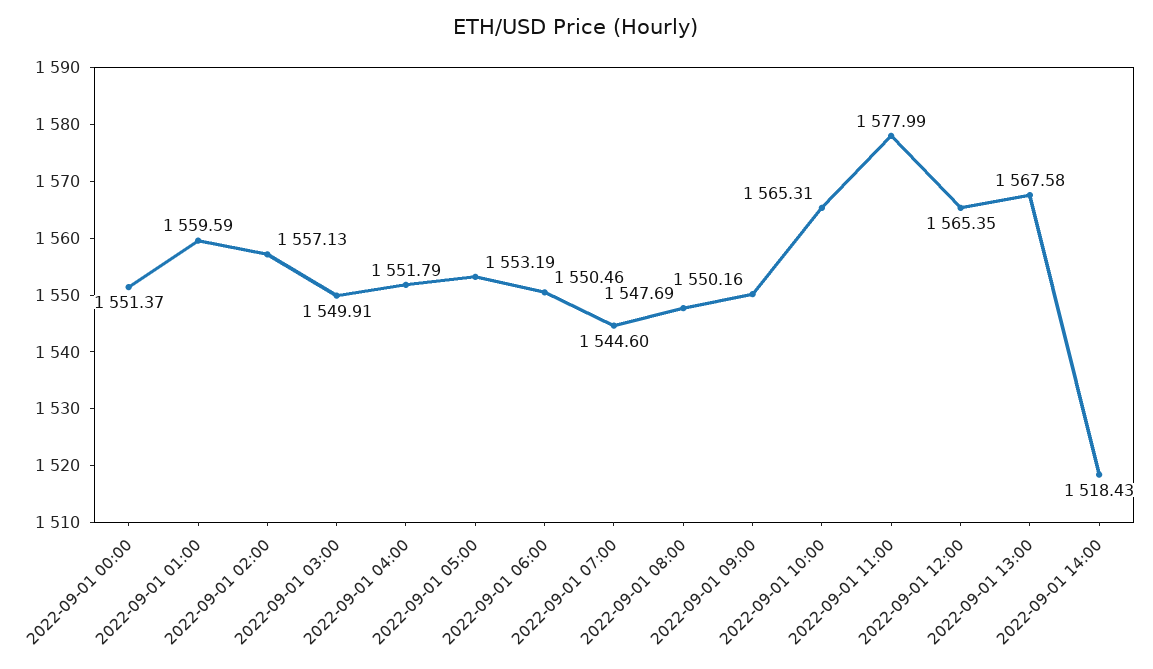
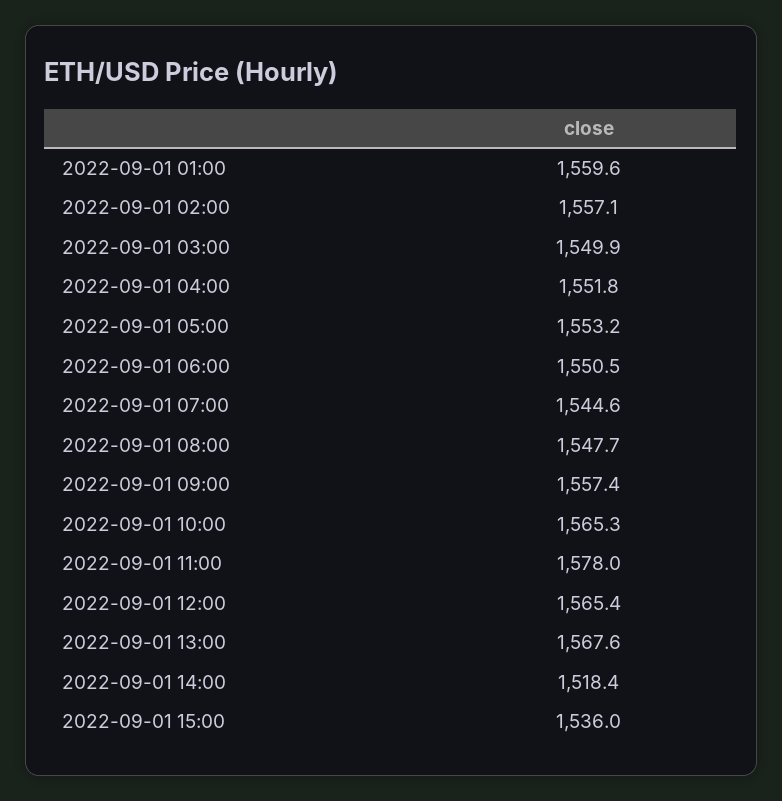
2022-09-01 00:00: 1551.37 -> none
2022-09-01 09:00: 1550.16 -> 1557.4
2022-09-01 15:00: none -> 1536

